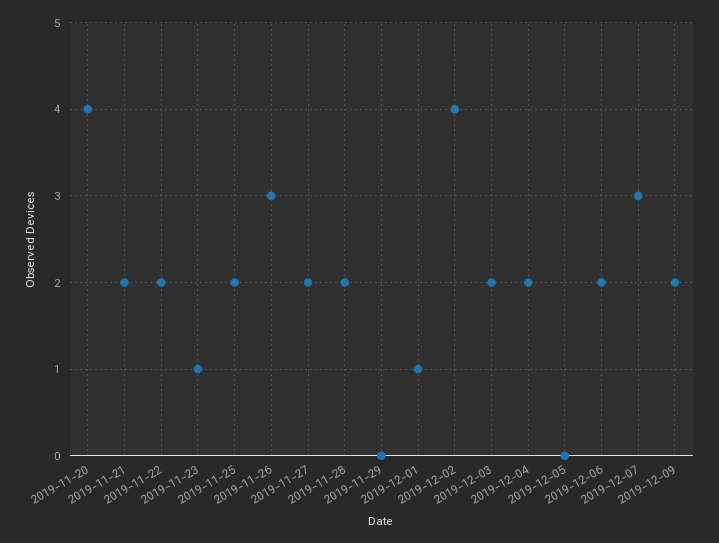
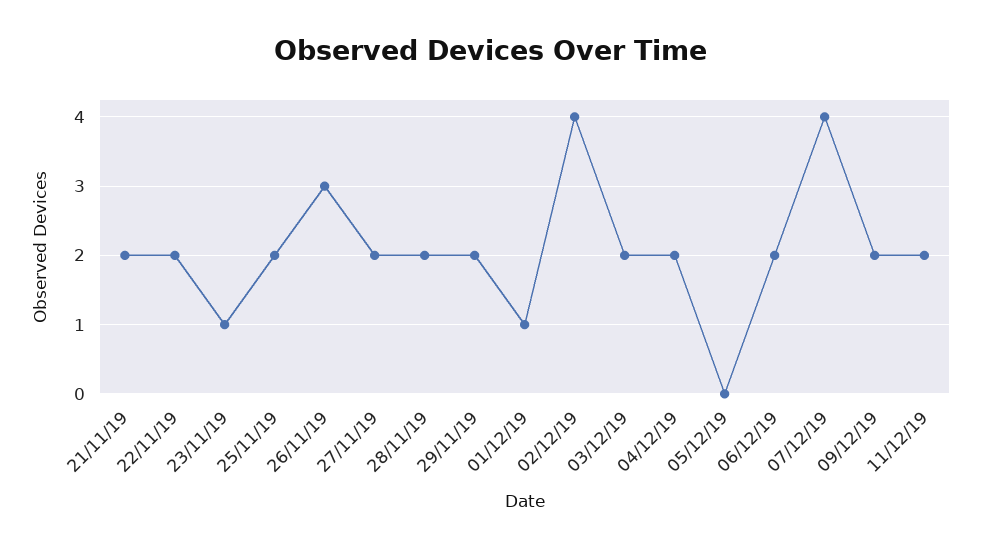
2019-11-20: 4 -> none
2019-11-29: 0 -> 2
2019-12-07: 3 -> 4
11/12/19: none -> 2

